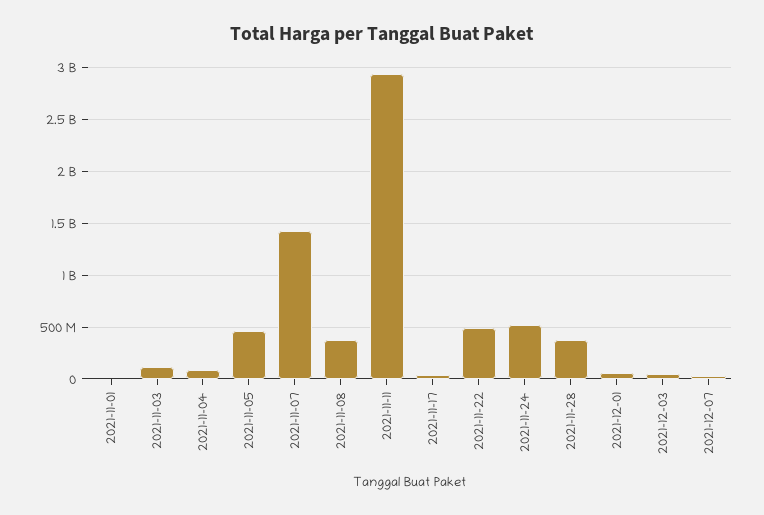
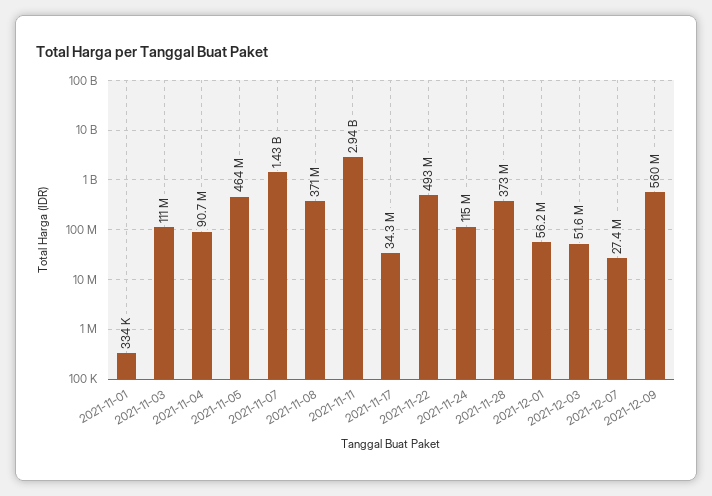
2021-11-24: 500000000 -> 115000000
2021-12-09: none -> 560000000

